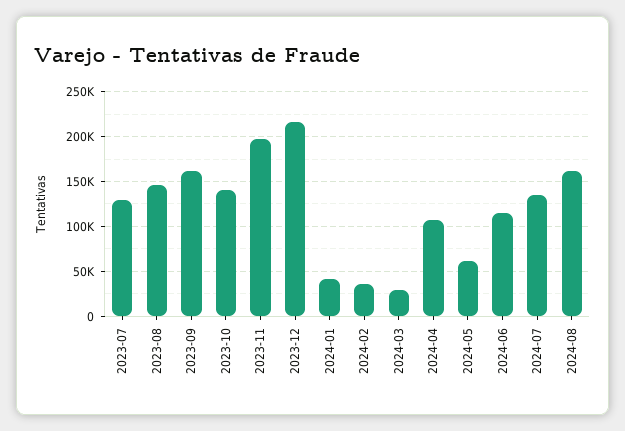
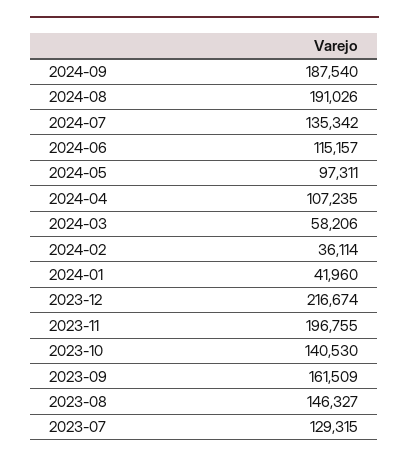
2024-03: 30000 -> 58206
2024-05: 60000 -> 97311
2024-08: 160000 -> 191026
2024-09: none -> 187540

